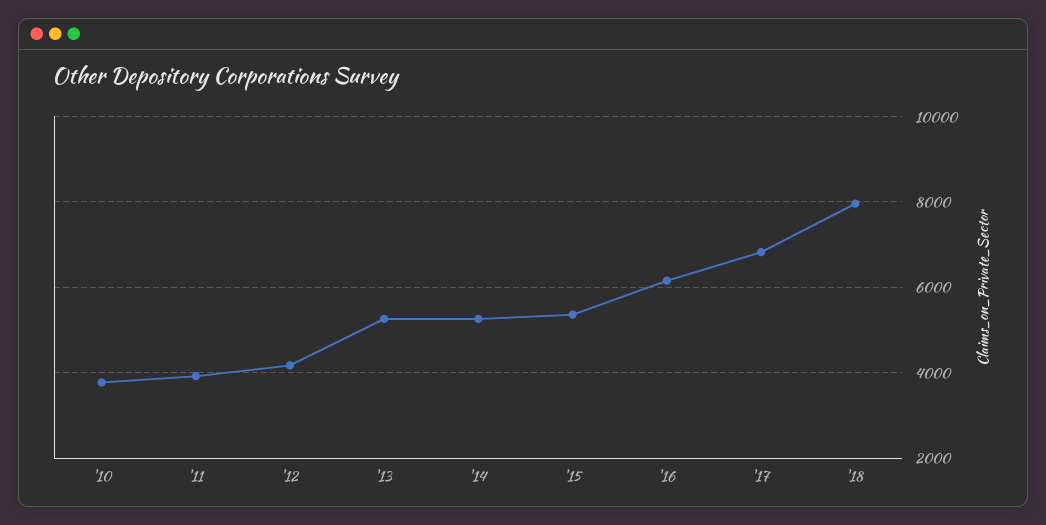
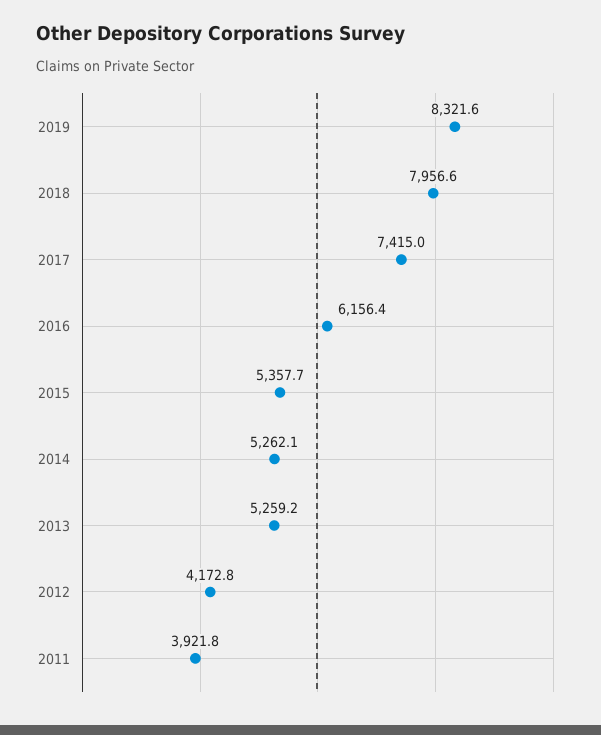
'10: 3800 -> none
'17: 6800 -> 7415
2019: none -> 8321.6

